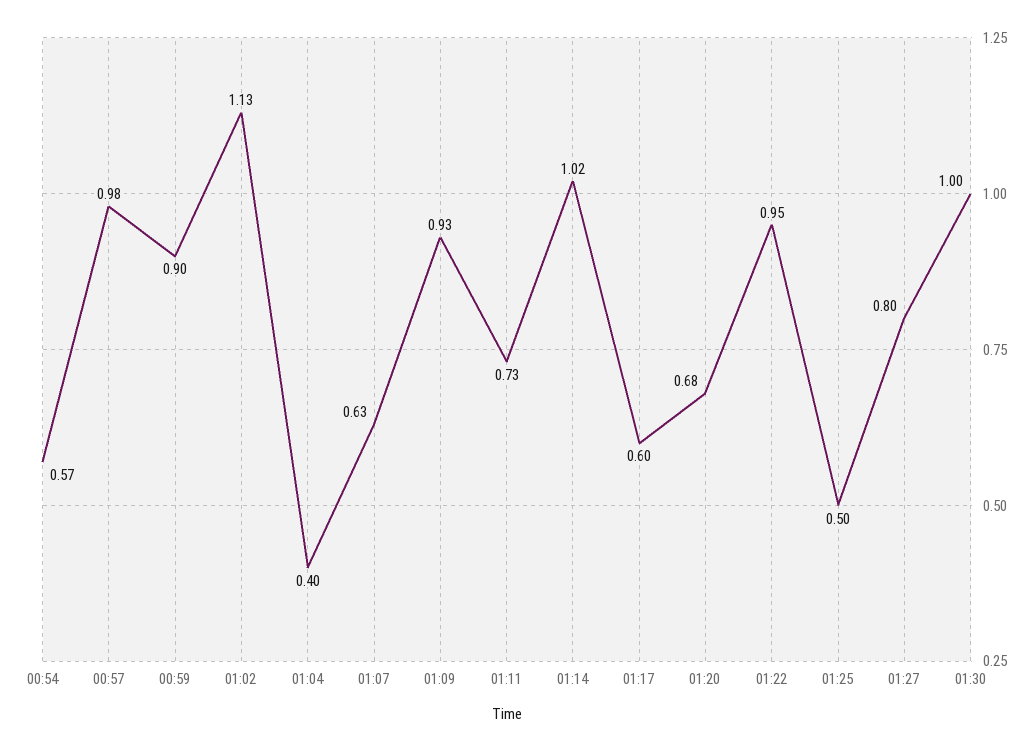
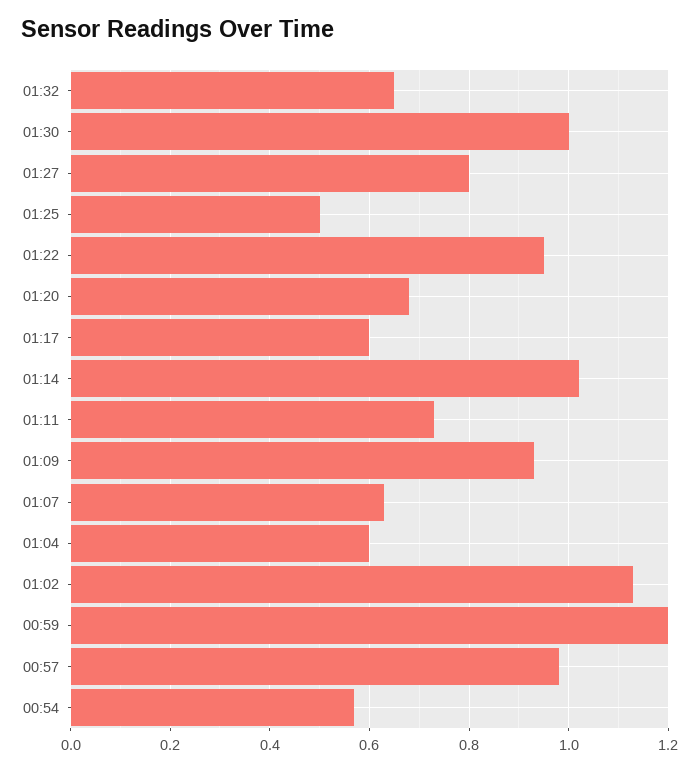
00:59: 0.9 -> 1.2
01:04: 0.4 -> 0.6
01:32: none -> 0.65

